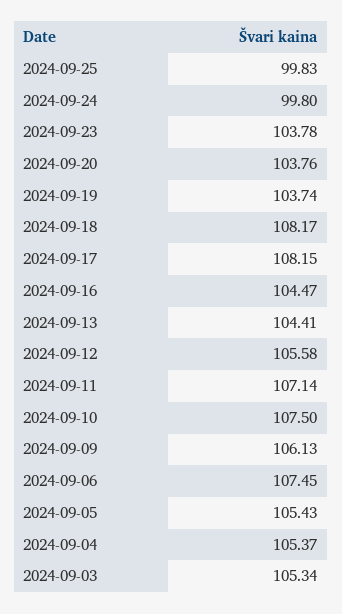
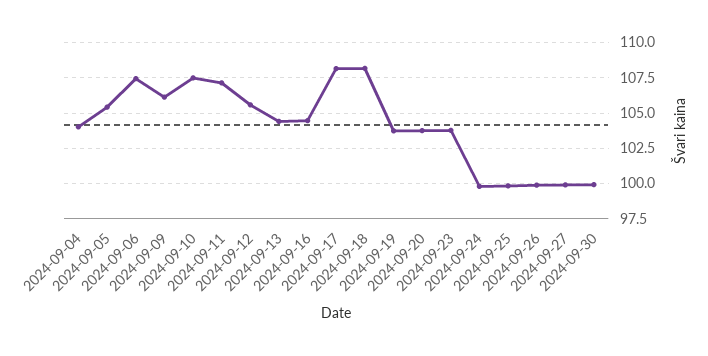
2024-09-04: 105.37 -> 104
2024-09-03: 105.34 -> none
2024-09-26: none -> 100
2024-09-27: none -> 100
2024-09-30: none -> 100

